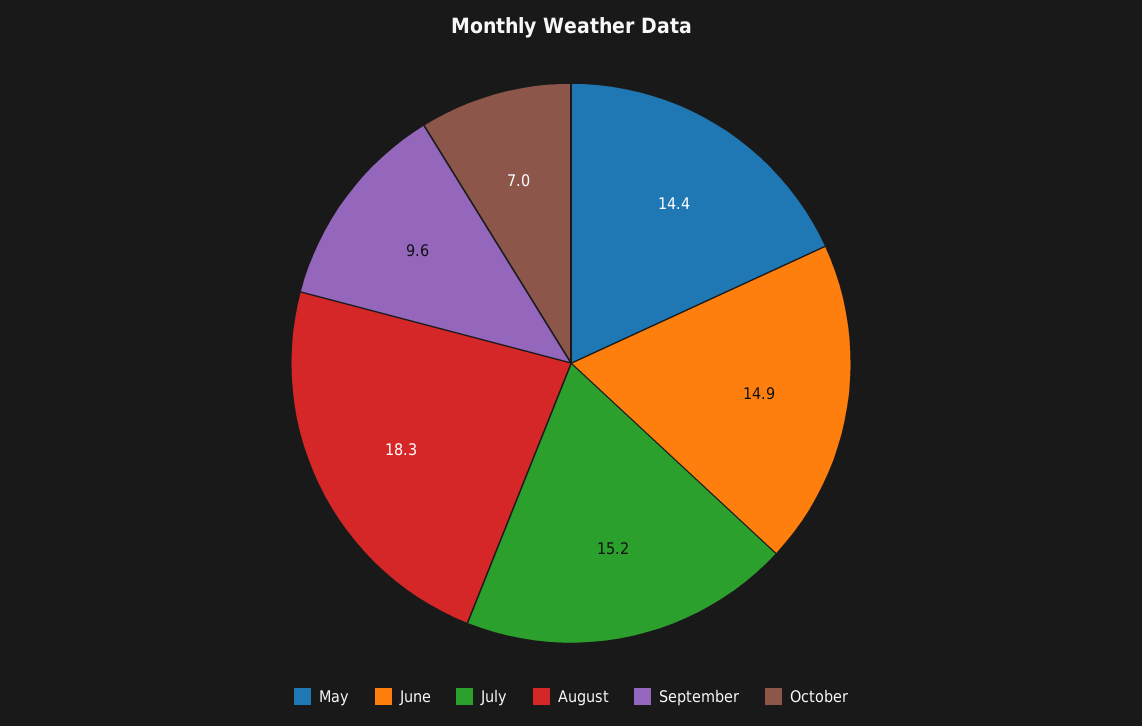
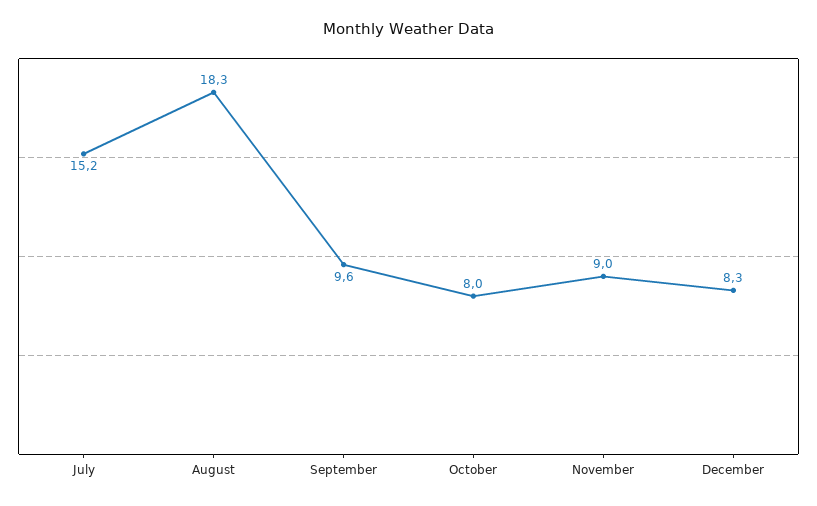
May: 14.4 -> none
June: 14.9 -> none
October: 7 -> 8
November: none -> 9
December: none -> 8.3

